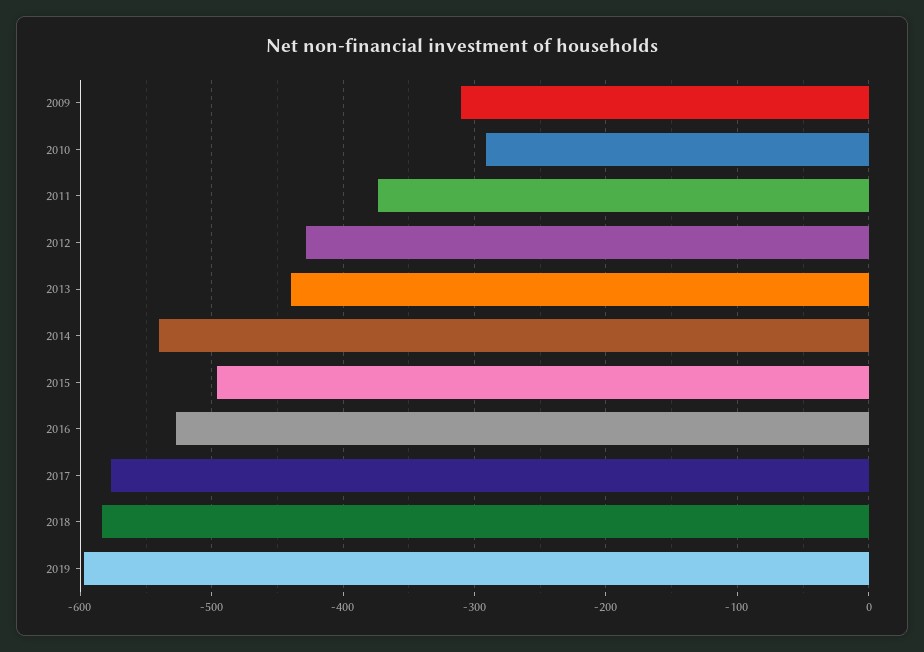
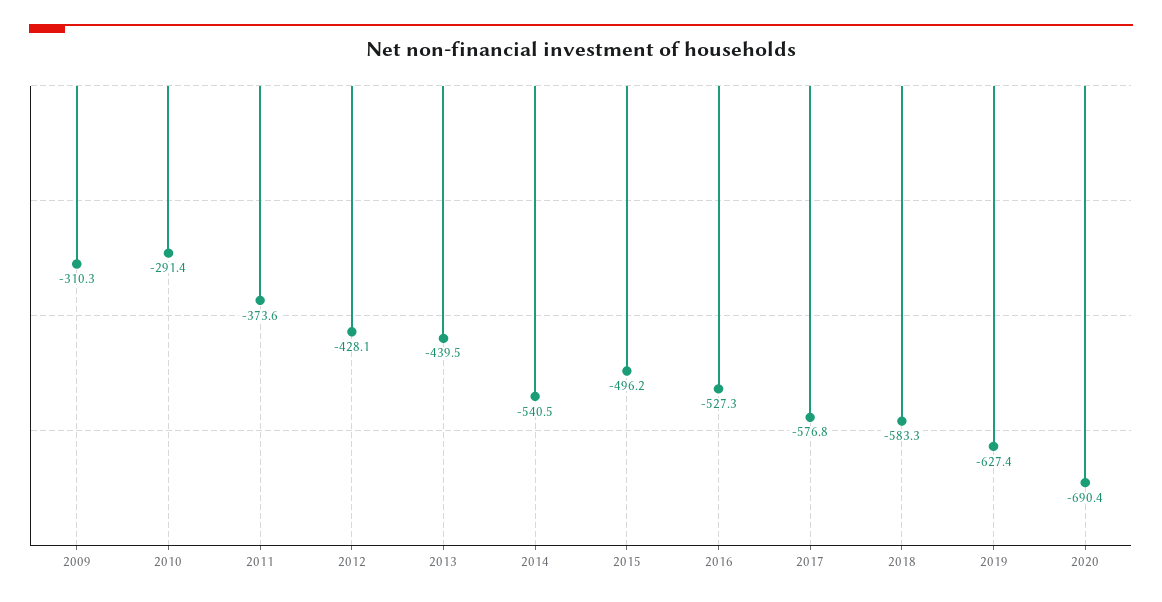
2019: -600 -> -627.4
2020: none -> -690.4

